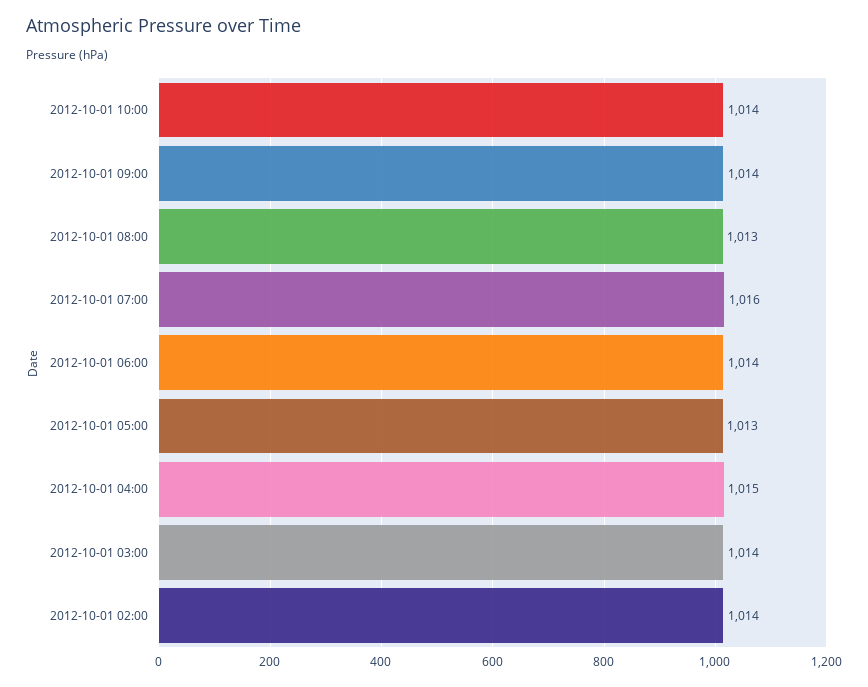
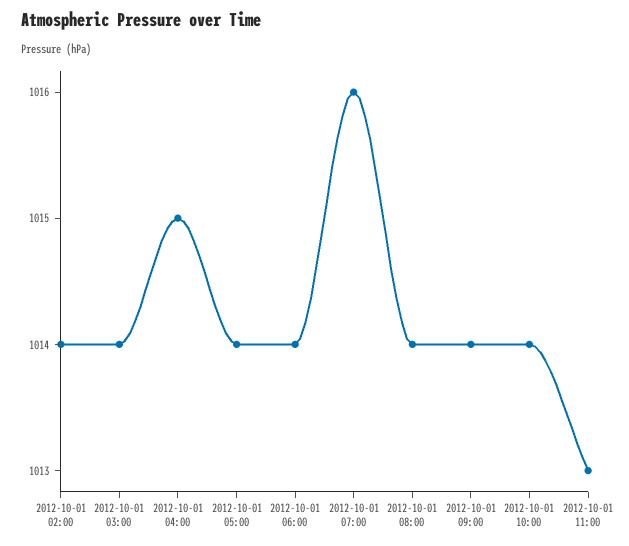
2012-10-01 08:00: 1013 -> 1014
2012-10-01 05:00: 1013 -> 1014
2012-10-01 11:00: none -> 1013

